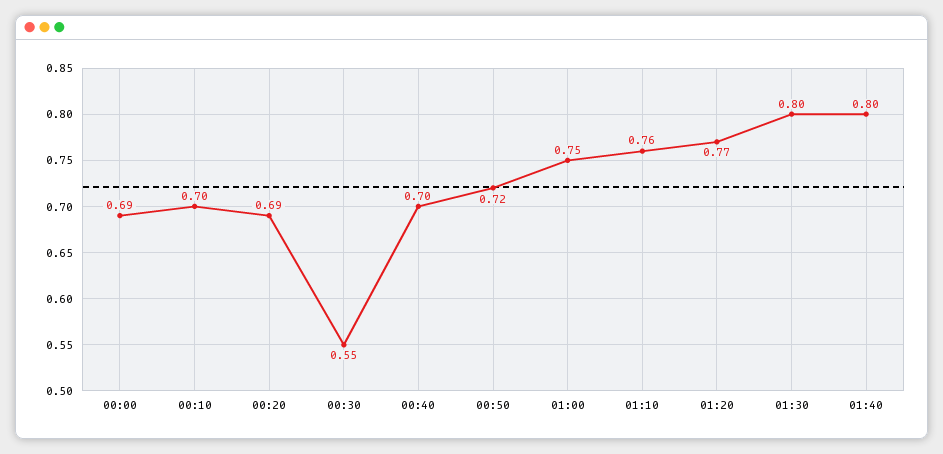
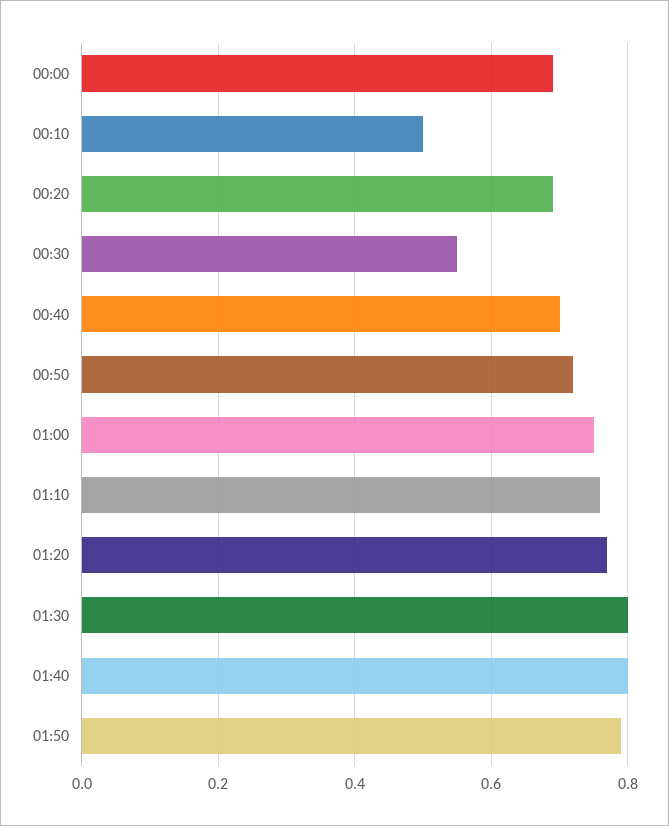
00:10: 0.7 -> 0.5
01:50: none -> 0.8

